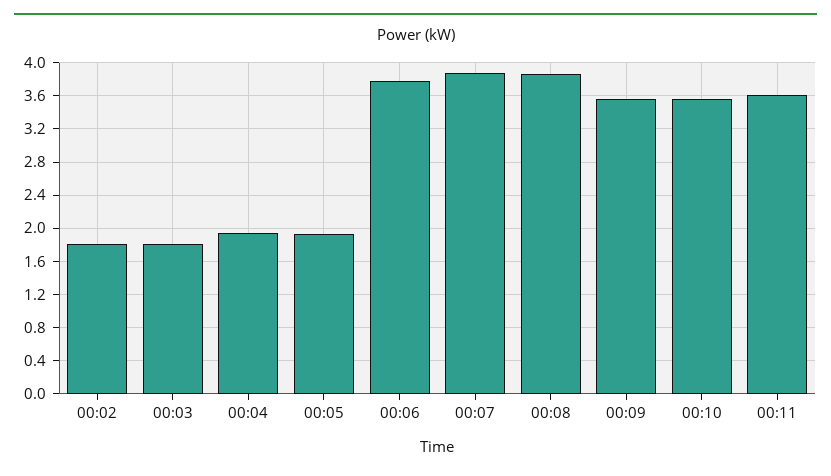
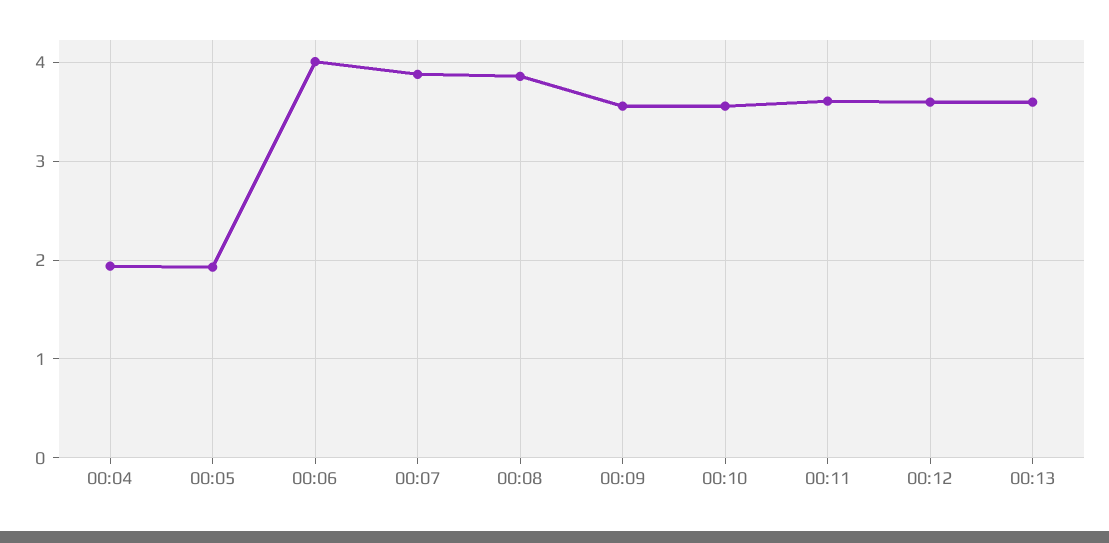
00:02: 1.8 -> none
00:03: 1.8 -> none
00:06: 3.8 -> 4
00:12: none -> 3.6
00:13: none -> 3.6

